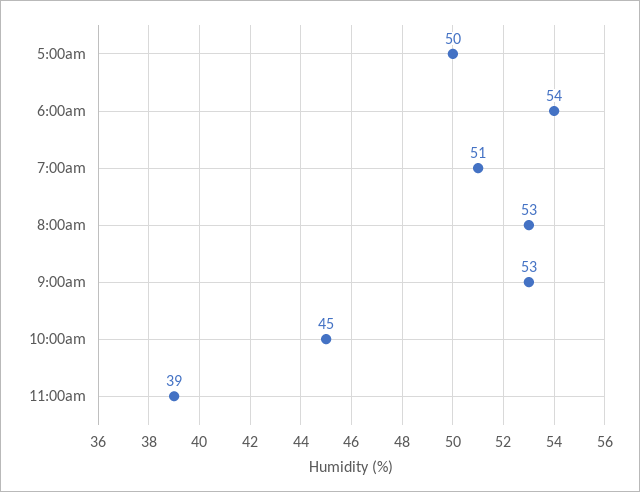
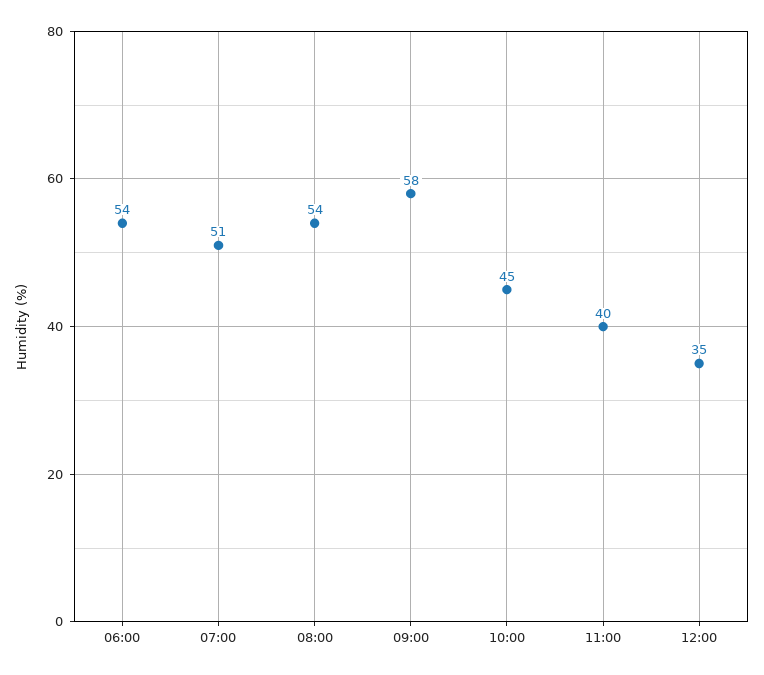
5:00am: 50 -> none
8:00am: 53 -> 54
9:00am: 53 -> 58
11:00am: 39 -> 40
12:00: none -> 35

